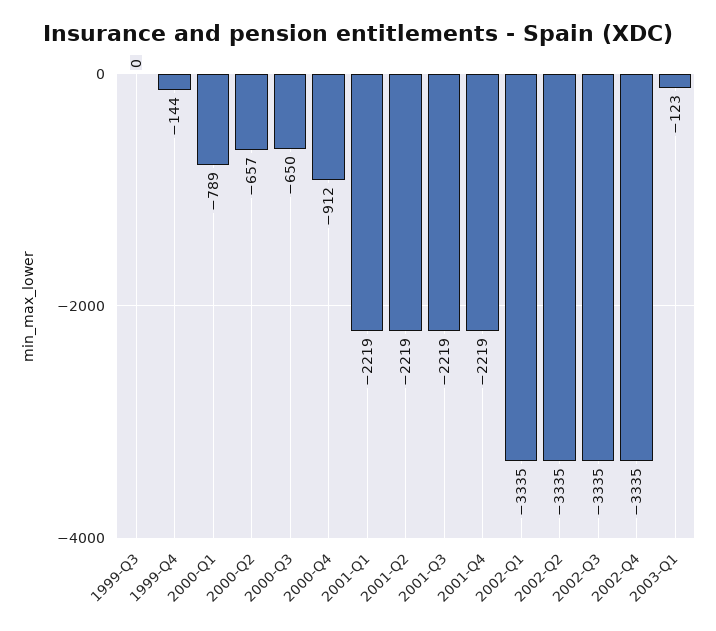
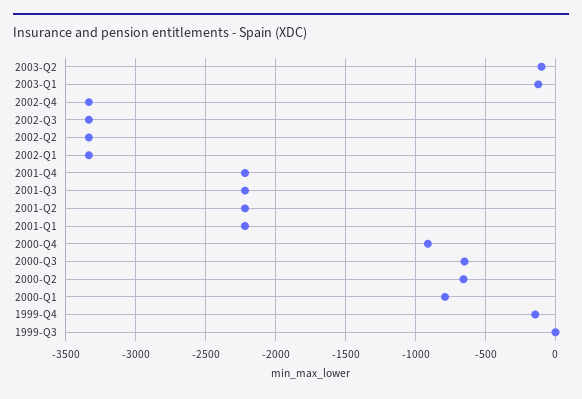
2003-Q2: none -> -100

